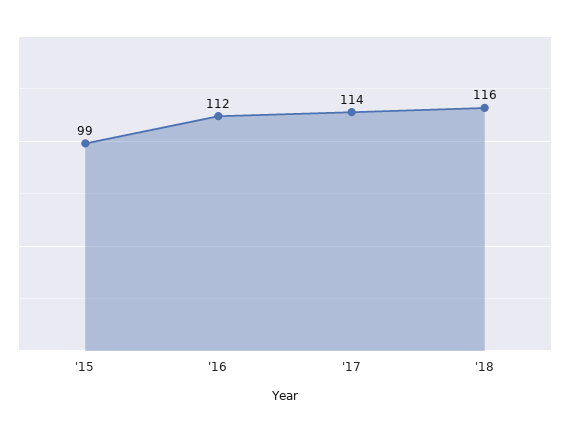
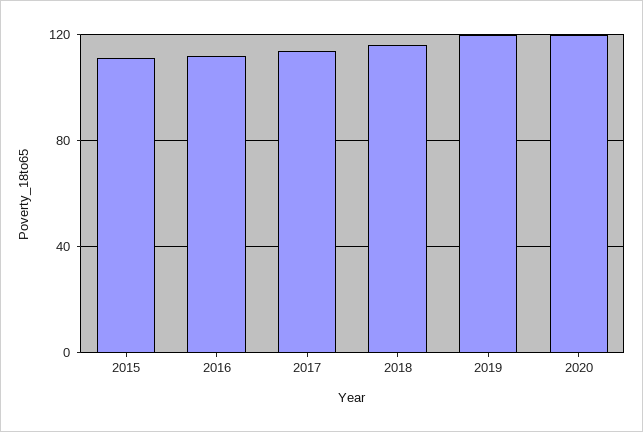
'15: 99 -> 110
2019: none -> 120
2020: none -> 120

